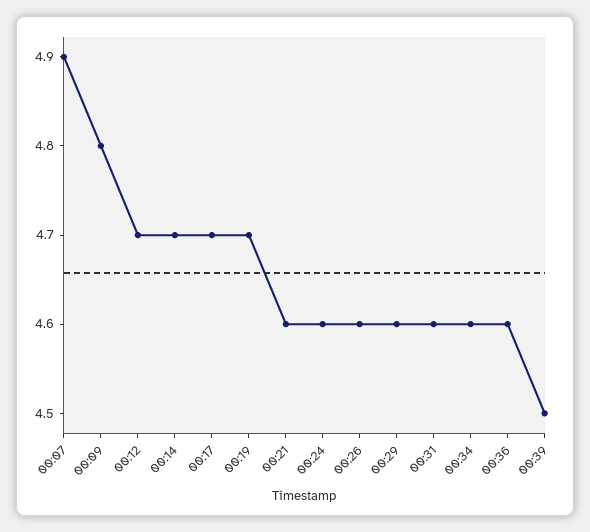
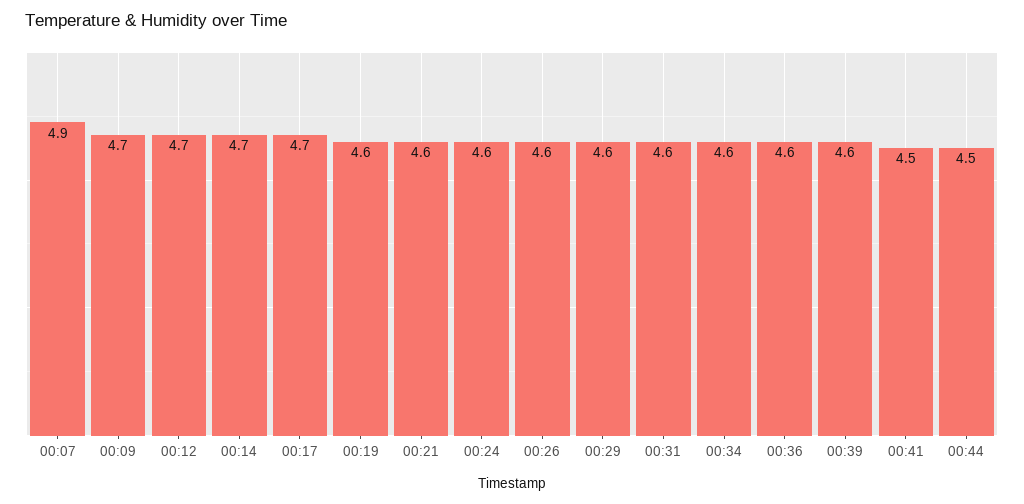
00:09: 4.8 -> 4.7
00:19: 4.7 -> 4.6
00:39: 4.5 -> 4.6
00:41: none -> 4.5
00:44: none -> 4.5

